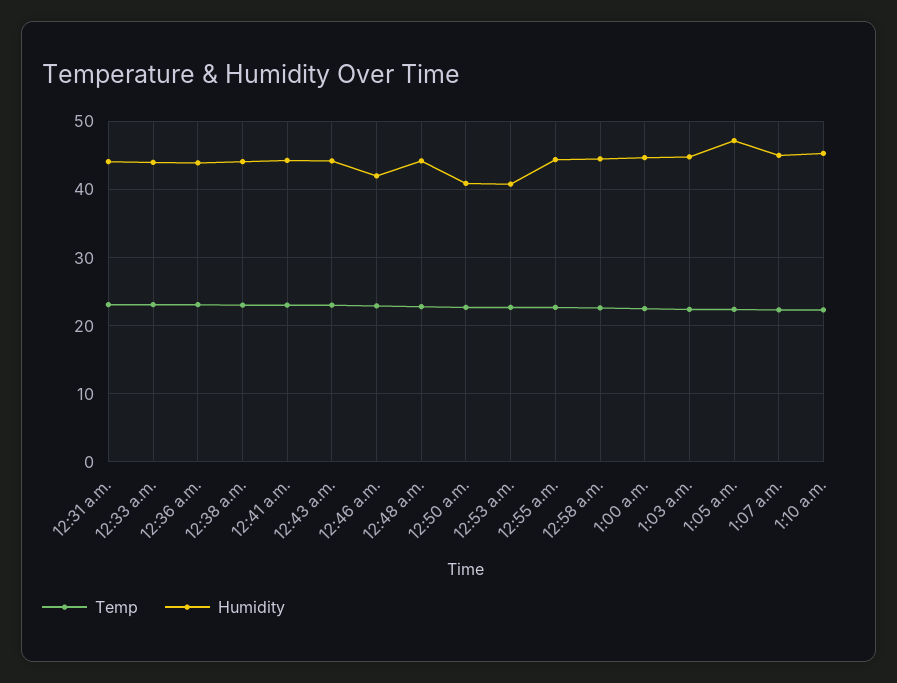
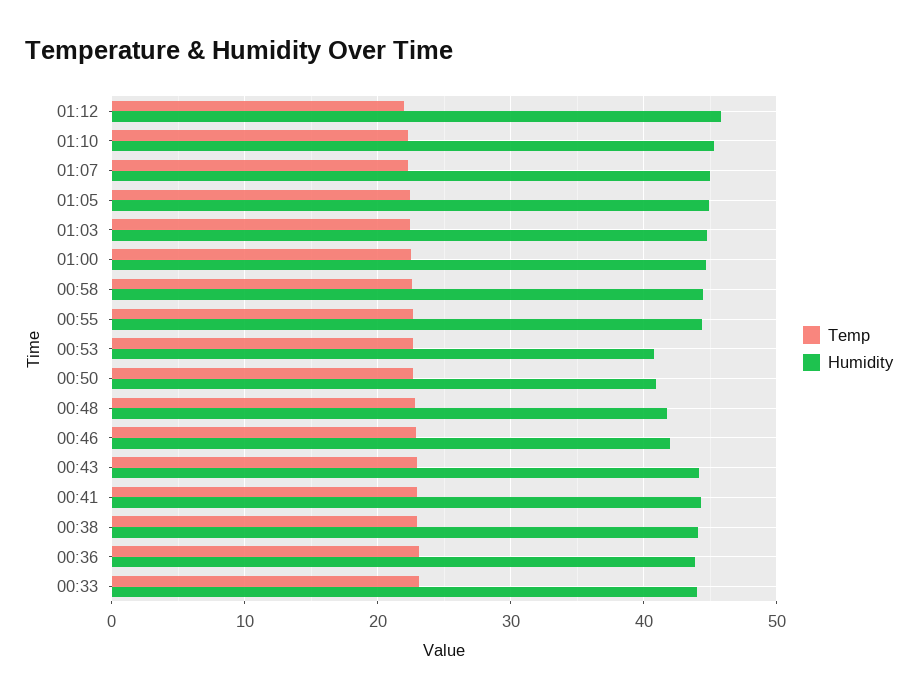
Temp, 12:31 a.m.: 23 -> none
Humidity, 12:31 a.m.: 44 -> none
Humidity, 12:48 a.m.: 44 -> 42
Humidity, 1:05 a.m.: 47 -> 45
Temp, 01:12: none -> 22
Humidity, 01:12: none -> 46

